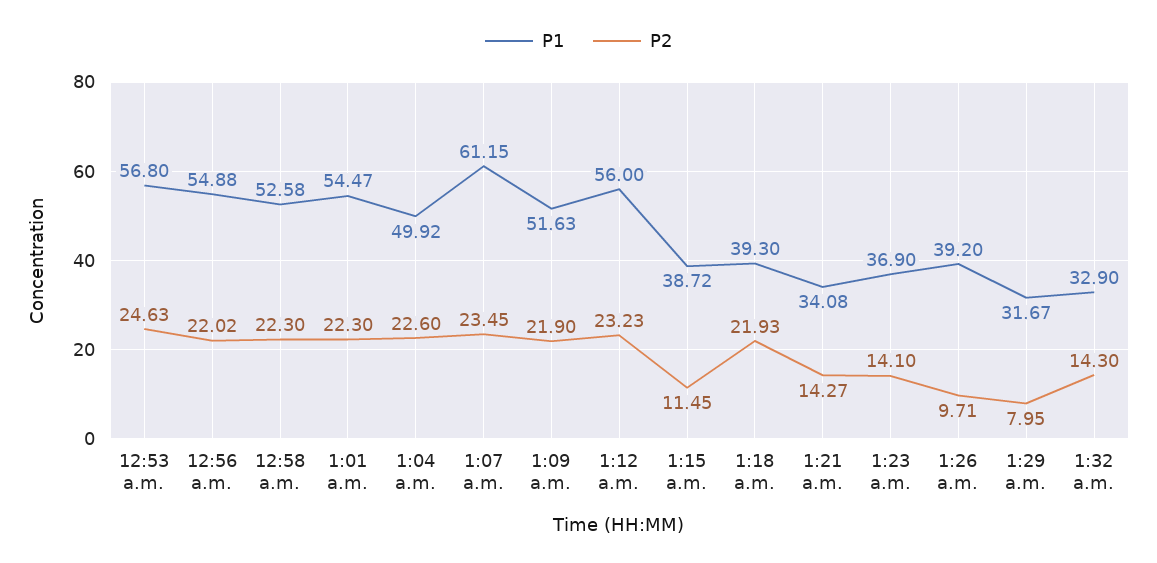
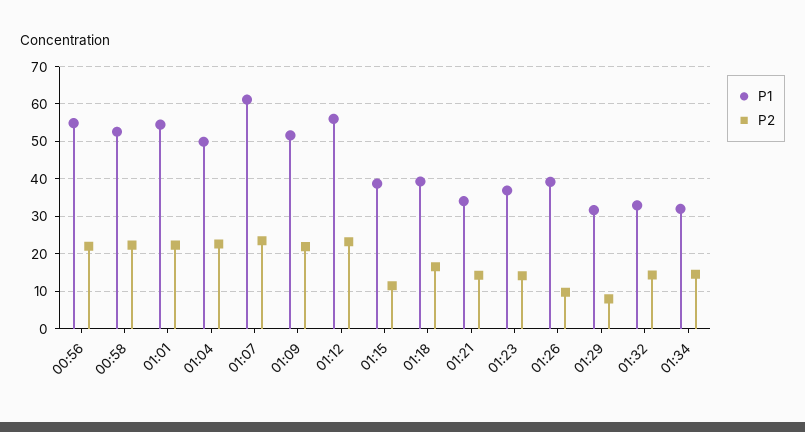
P1, 12:53 a.m.: 56.8 -> none
P2, 12:53 a.m.: 24.63 -> none
P2, 1:18 a.m.: 21.93 -> 16
P1, 01:34: none -> 32
P2, 01:34: none -> 14

